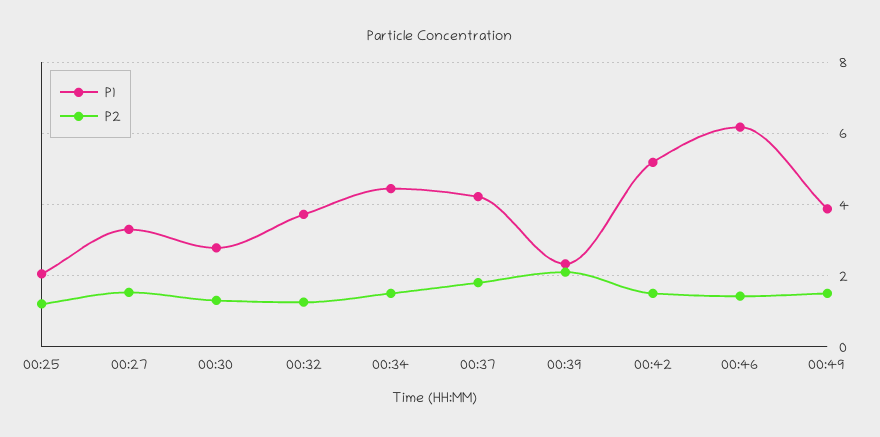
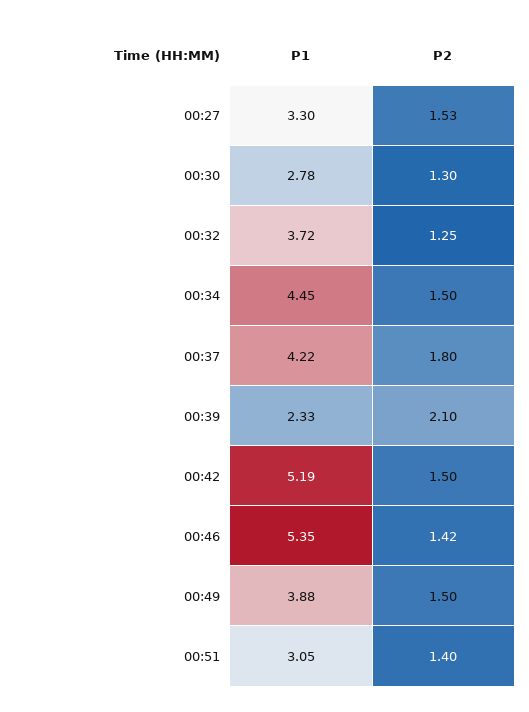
P1, 00:25: 2 -> none
P2, 00:25: 1.2 -> none
P1, 00:46: 6.2 -> 5.35
P1, 00:51: none -> 3.05
P2, 00:51: none -> 1.4

